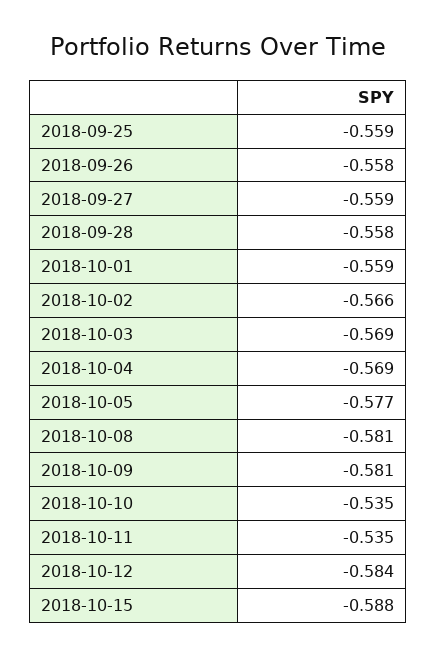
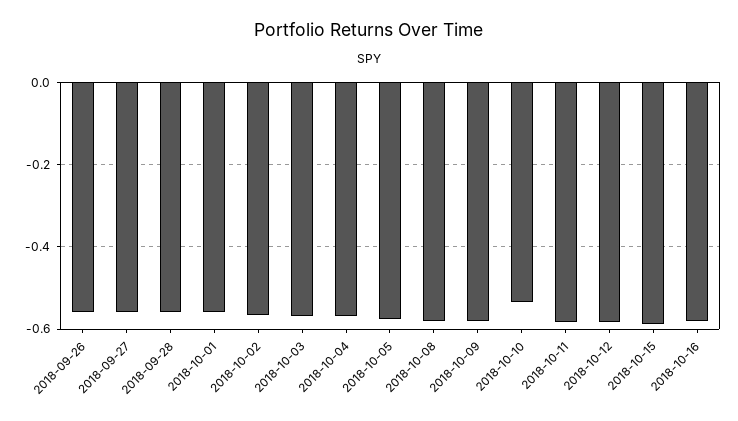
2018-09-25: -0.559 -> none
2018-10-11: -0.535 -> -0.58
2018-10-16: none -> -0.58

